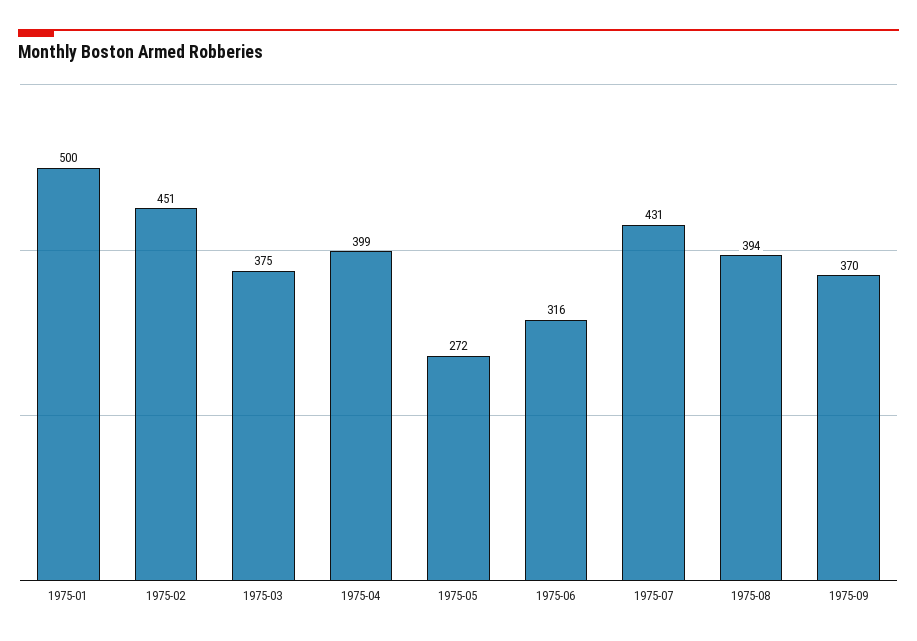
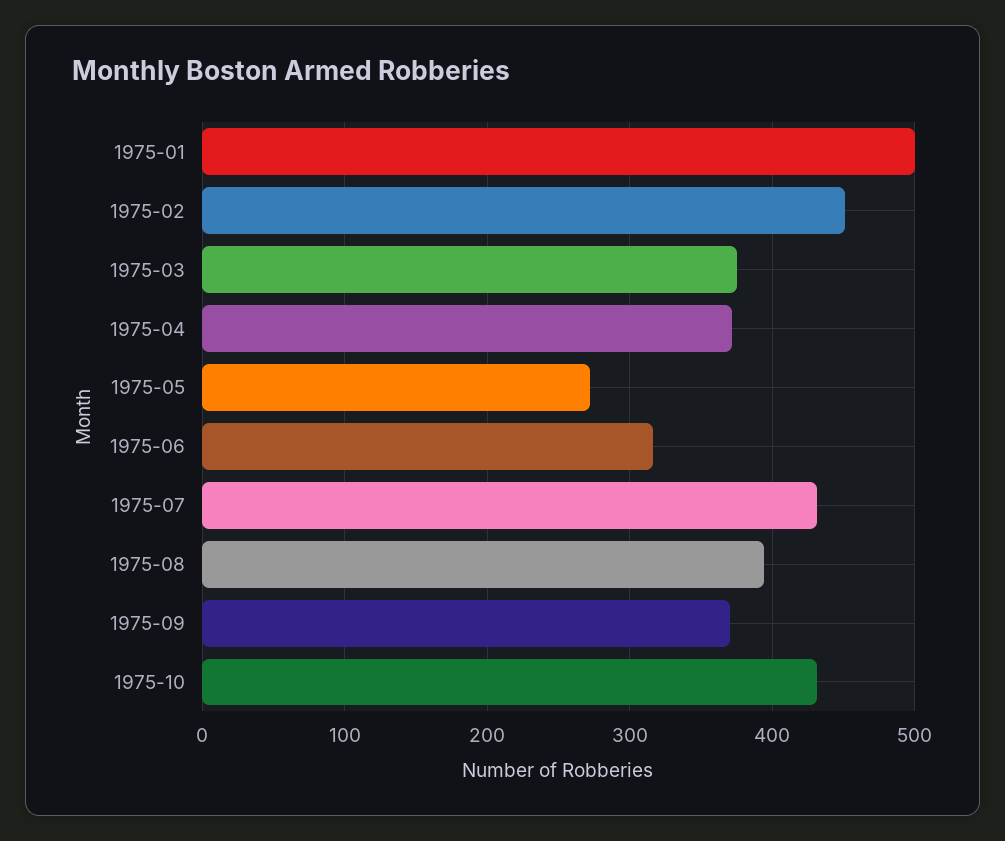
1975-04: 399 -> 370
1975-10: none -> 430

